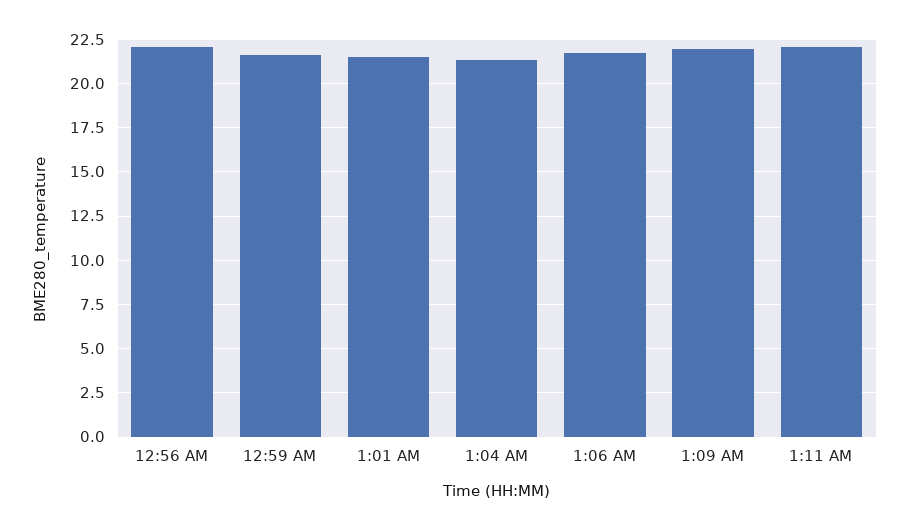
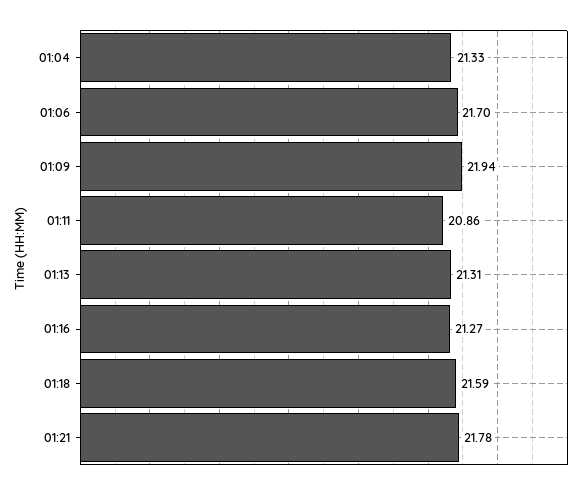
12:56 AM: 22 -> none
12:59 AM: 21.5 -> none
1:01 AM: 21.5 -> none
1:11 AM: 22 -> 20.86
01:13: none -> 21.31
01:16: none -> 21.27
01:18: none -> 21.59
01:21: none -> 21.78

